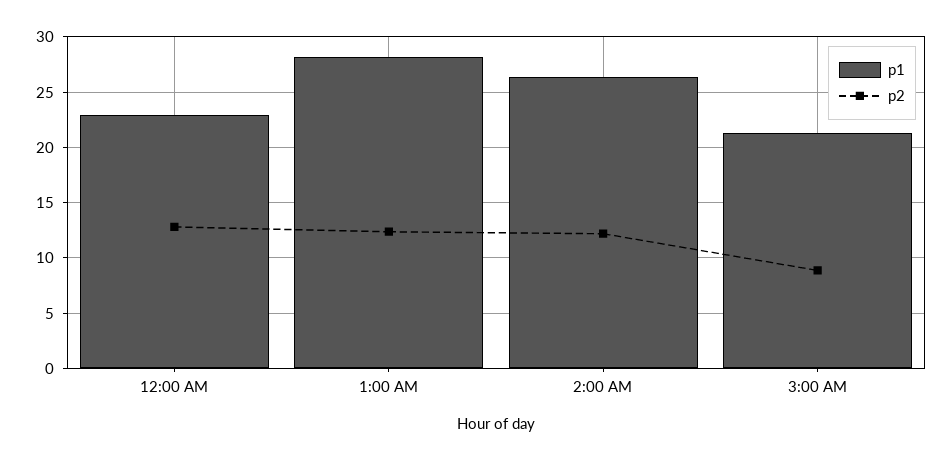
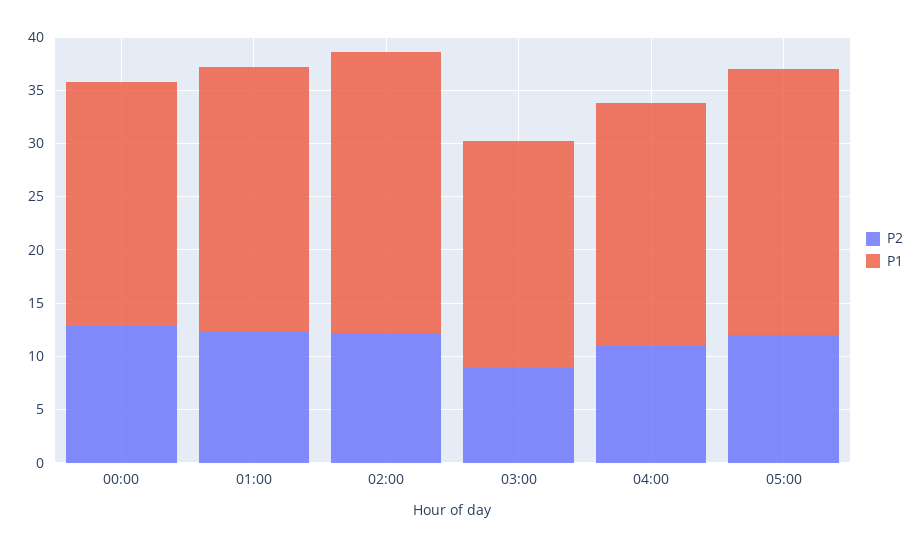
p1, 1:00 AM: 28 -> 25
p2, 04:00: none -> 11
p1, 04:00: none -> 23
p2, 05:00: none -> 12
p1, 05:00: none -> 25

